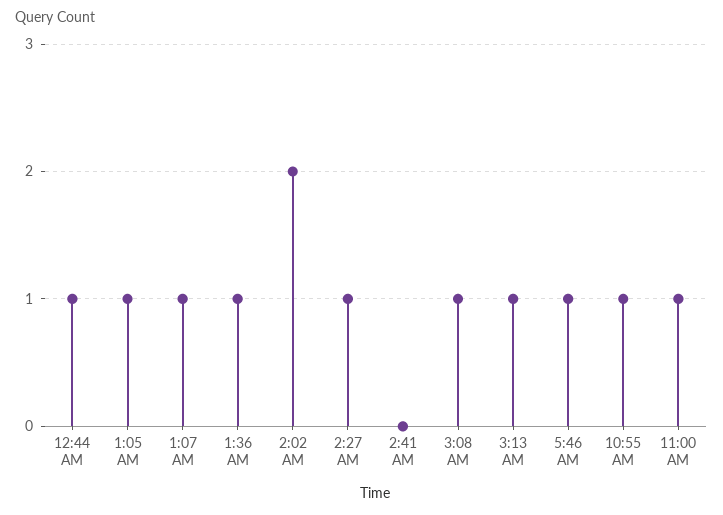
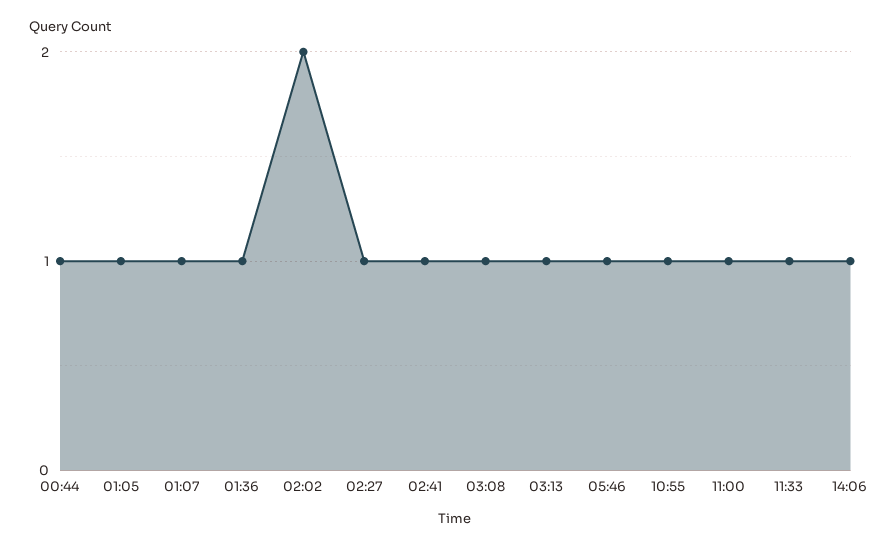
2:41 AM: 0 -> 1
11:33: none -> 1
14:06: none -> 1

